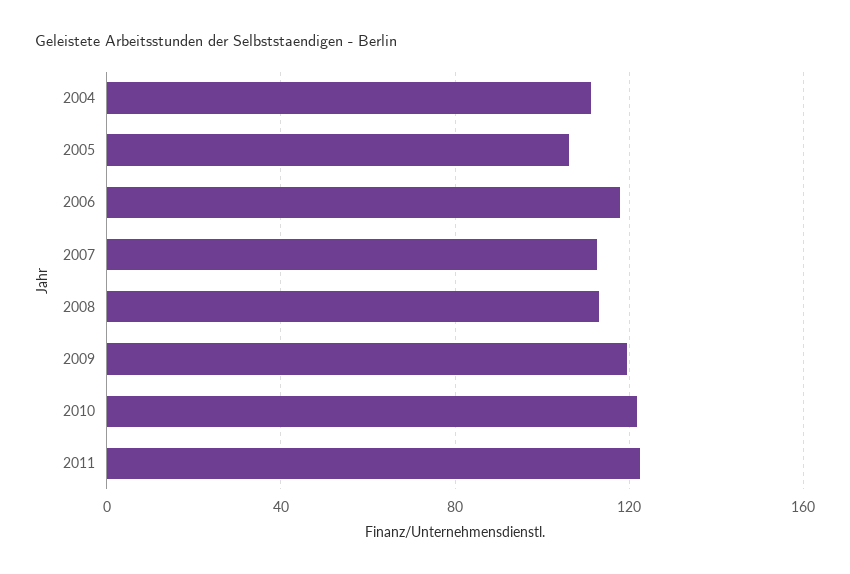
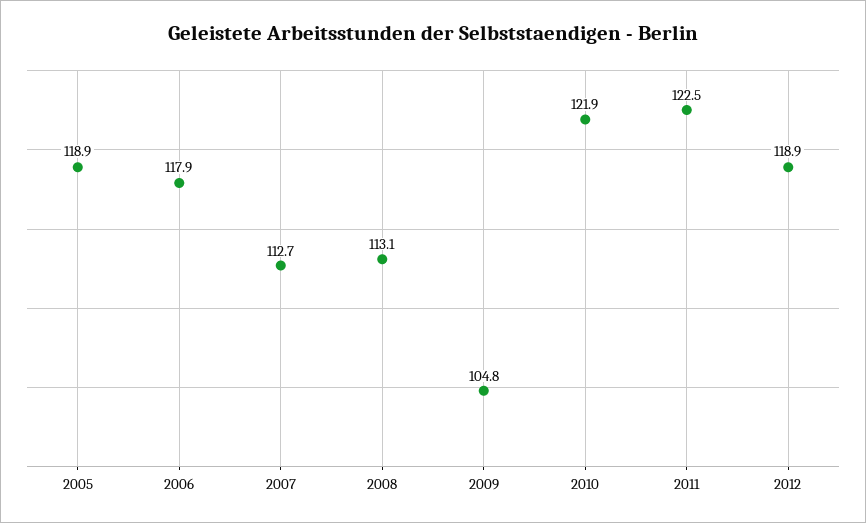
2004: 110 -> none
2005: 105 -> 118.9
2009: 120 -> 104.8
2012: none -> 118.9

